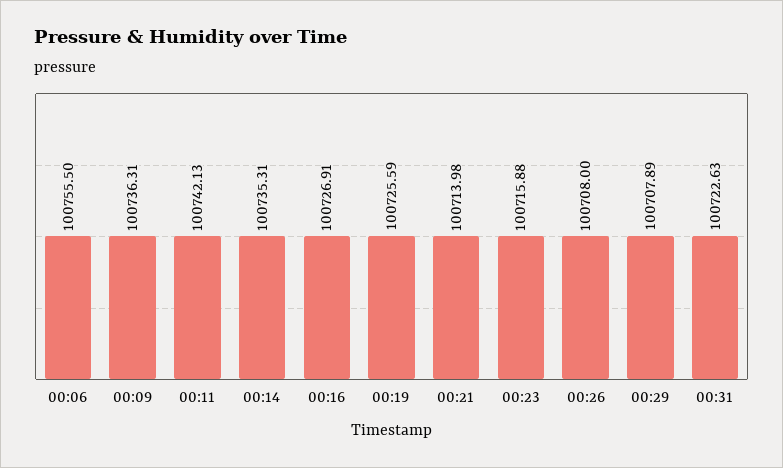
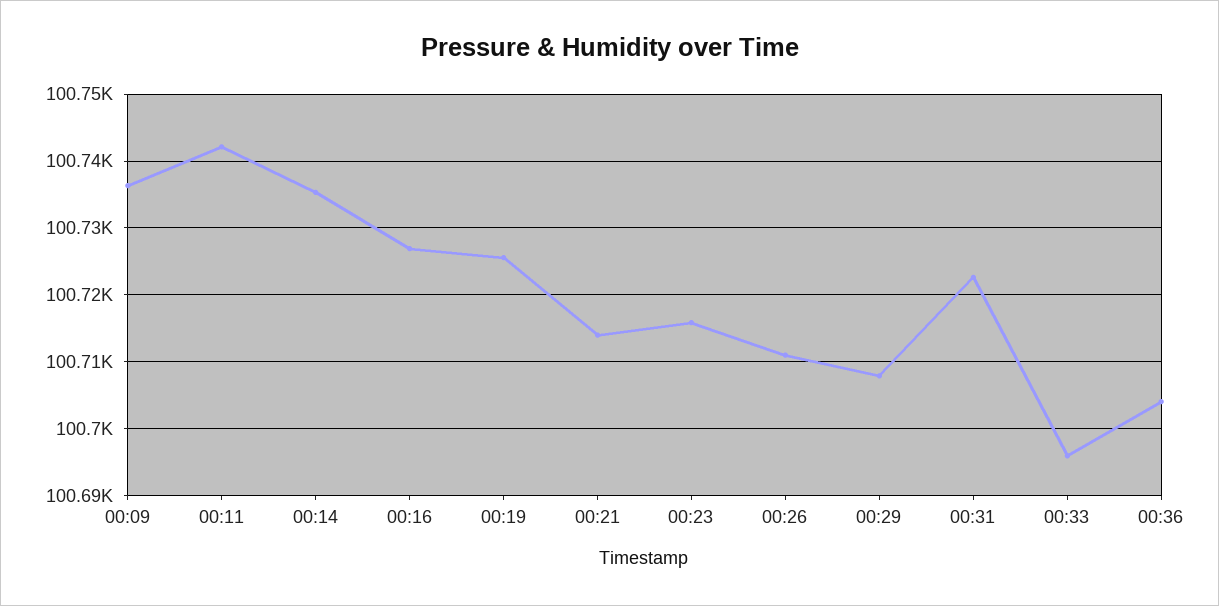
00:06: 100755.5 -> none
00:26: 100708 -> 100711
00:33: none -> 100696
00:36: none -> 100704

